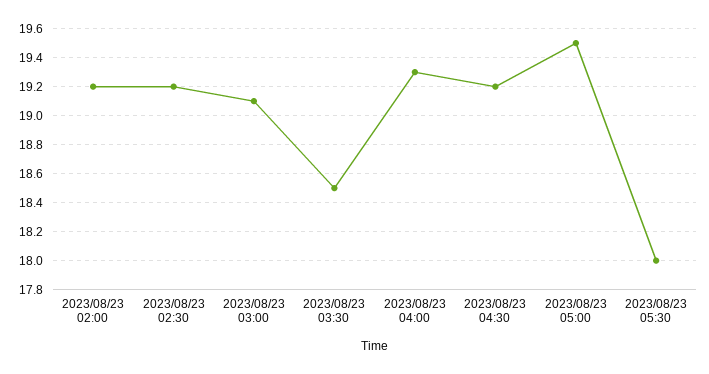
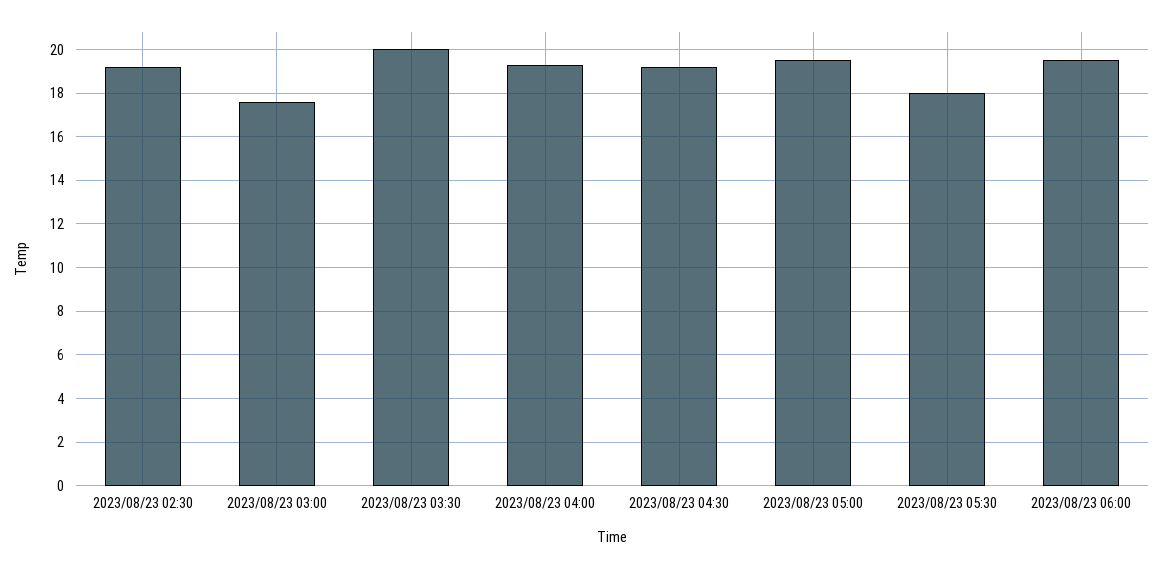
2023/08/23 02:00: 19.2 -> none
2023/08/23 03:00: 19.1 -> 17.5
2023/08/23 03:30: 18.5 -> 20
2023/08/23 06:00: none -> 19.5

